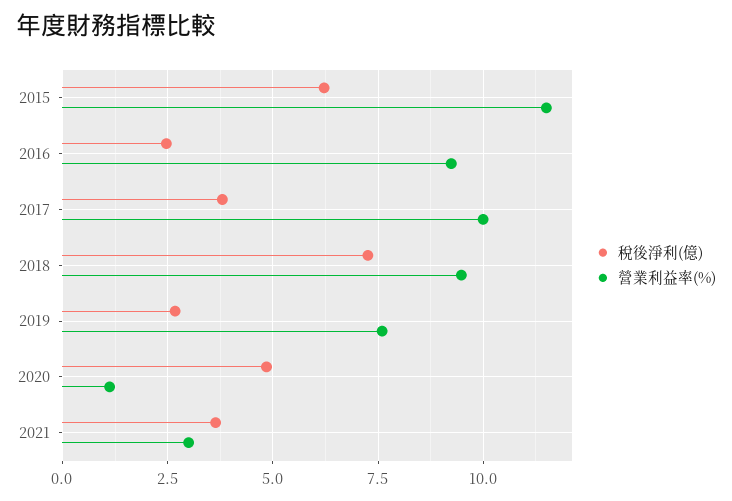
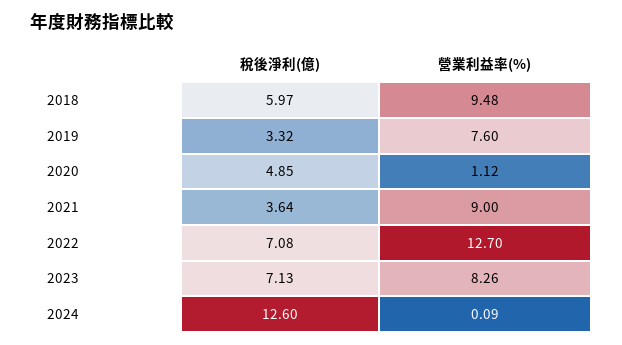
稅後淨利(億), 2015: 6.25 -> none
營業利益率(%), 2015: 11.5 -> none
稅後淨利(億), 2016: 2.5 -> none
營業利益率(%), 2016: 9.25 -> none
稅後淨利(億), 2017: 3.75 -> none
營業利益率(%), 2017: 10 -> none
稅後淨利(億), 2018: 7.25 -> 5.97
稅後淨利(億), 2019: 2.75 -> 3.32
營業利益率(%), 2021: 3 -> 9
稅後淨利(億), 2022: none -> 7.08
營業利益率(%), 2022: none -> 12.7
稅後淨利(億), 2023: none -> 7.13
營業利益率(%), 2023: none -> 8.26
稅後淨利(億), 2024: none -> 12.6
營業利益率(%), 2024: none -> 0.09

